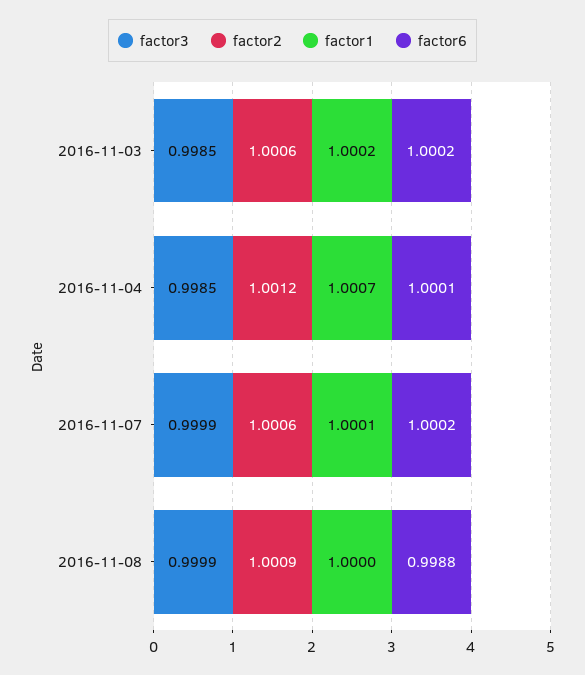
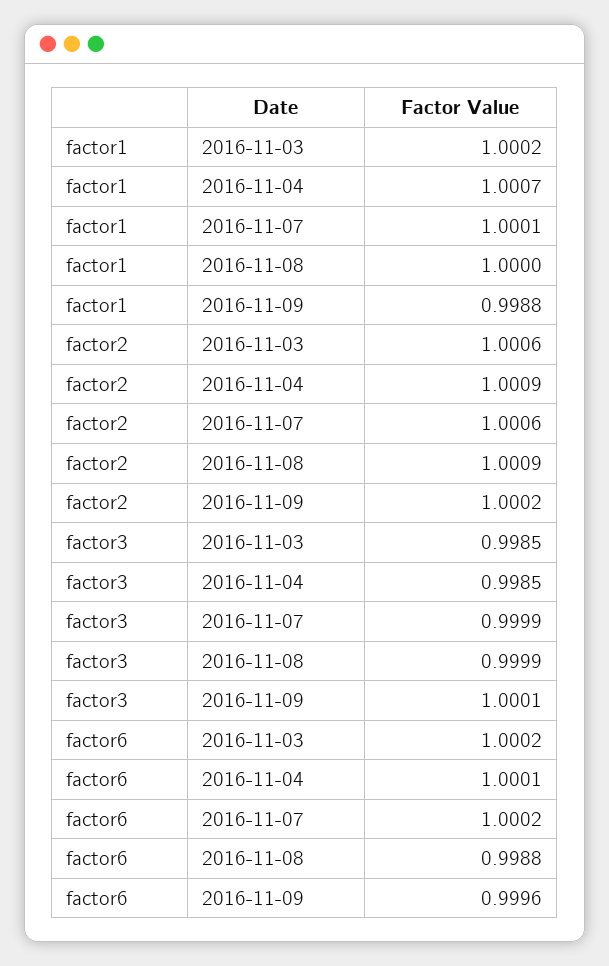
factor2, 2016-11-04: 1.0012 -> 1.0009
factor1, 2016-11-09: none -> 0.9988
factor2, 2016-11-09: none -> 1.0002
factor3, 2016-11-09: none -> 1.0001
factor6, 2016-11-09: none -> 0.9996

